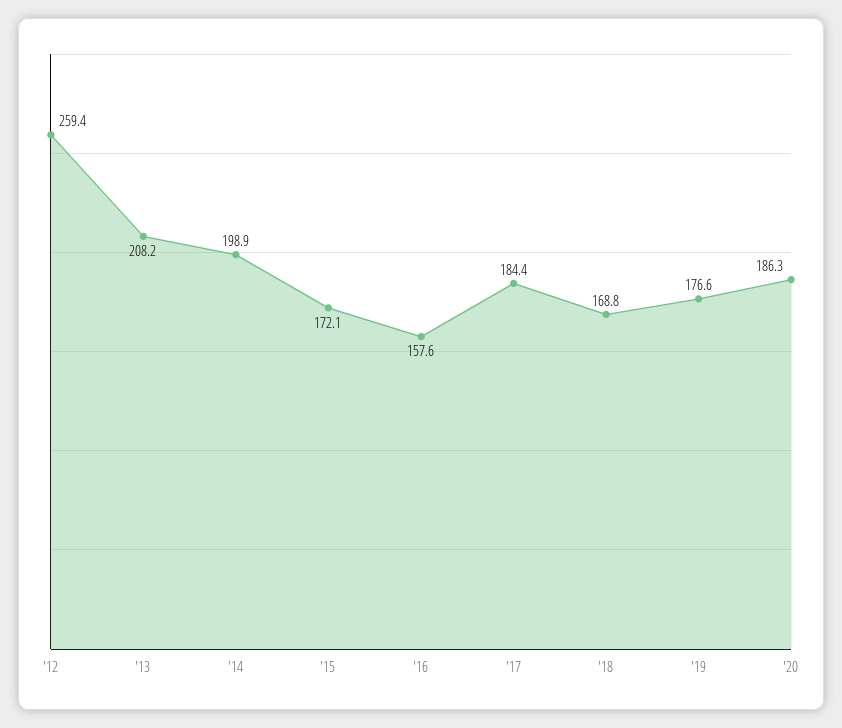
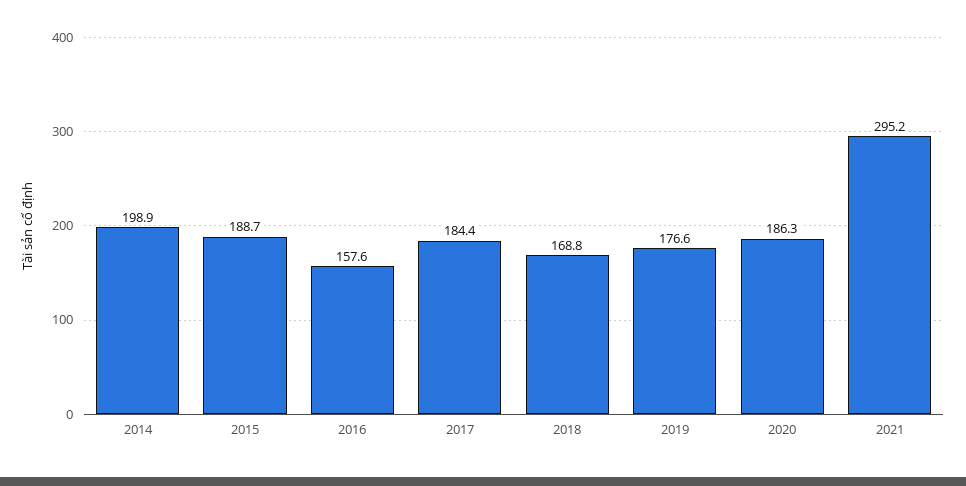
'12: 259.4 -> none
'13: 208.2 -> none
'15: 172.1 -> 188.7
2021: none -> 295.2

